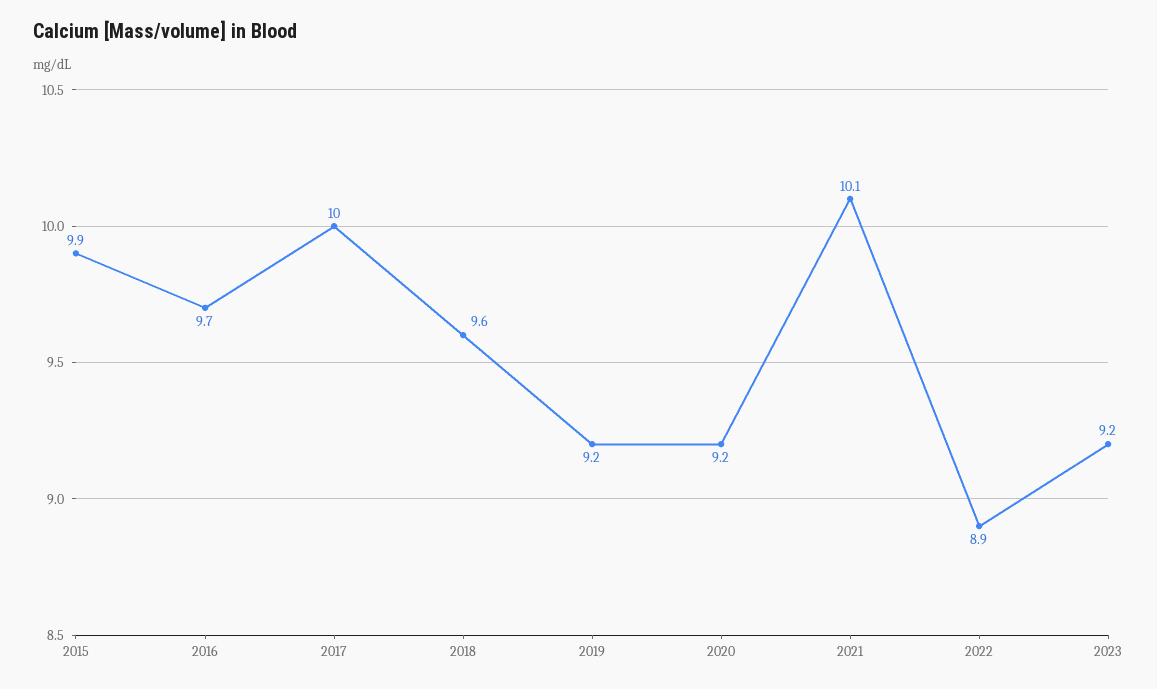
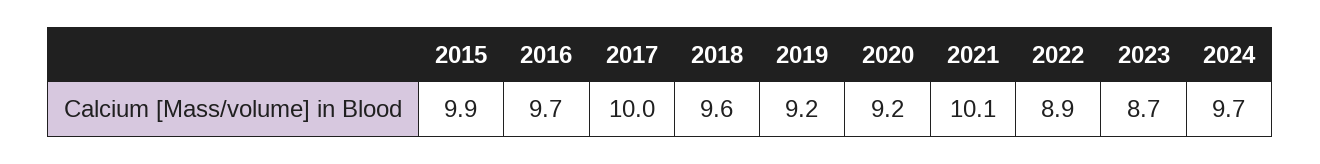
2023: 9.2 -> 8.7
2024: none -> 9.7

